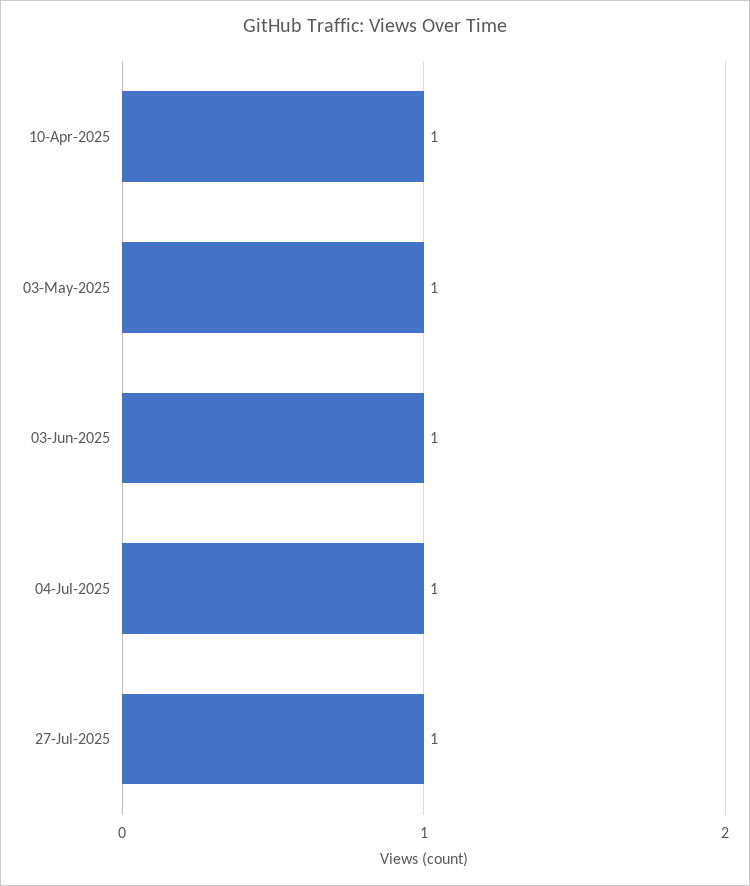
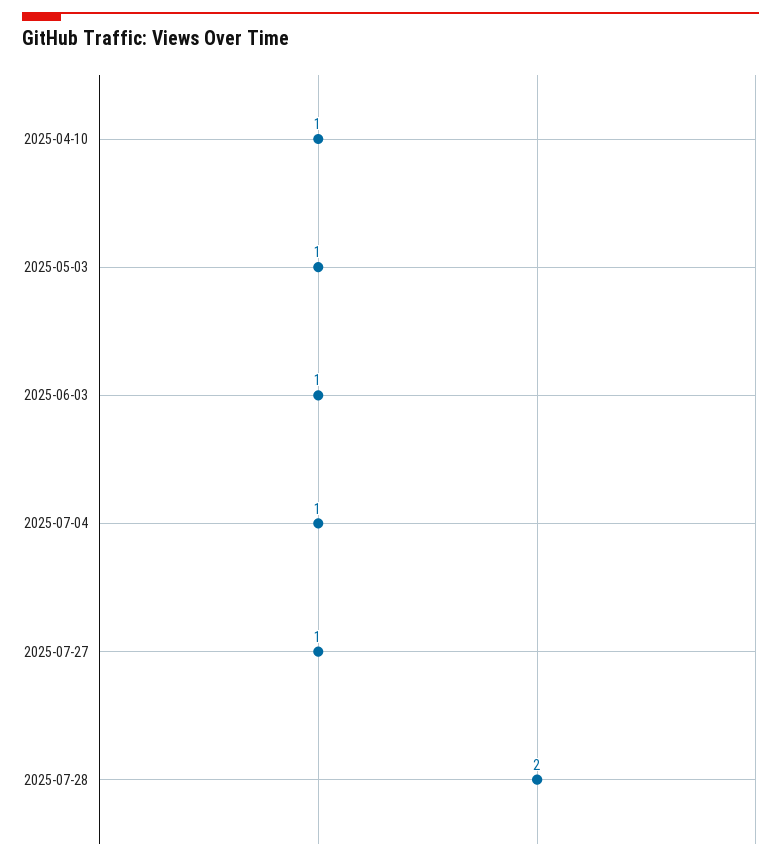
2025-07-28: none -> 2

